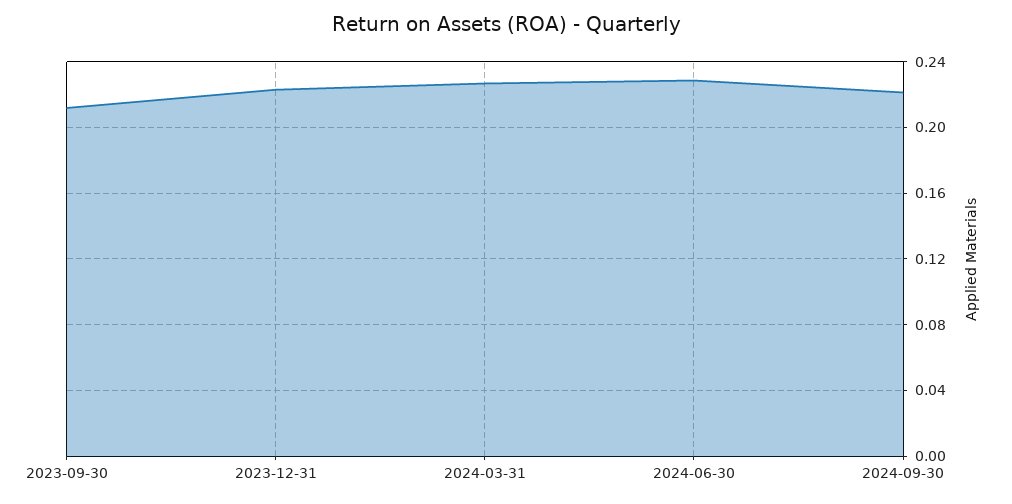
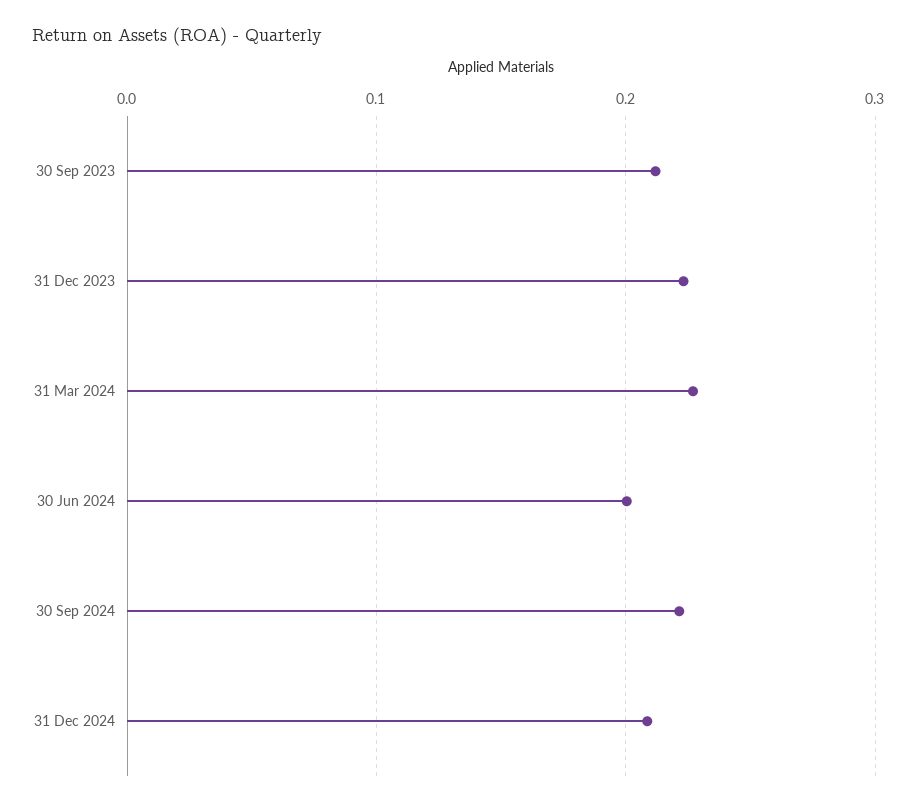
2024-06-30: 0.23 -> 0.2
31 Dec 2024: none -> 0.21

